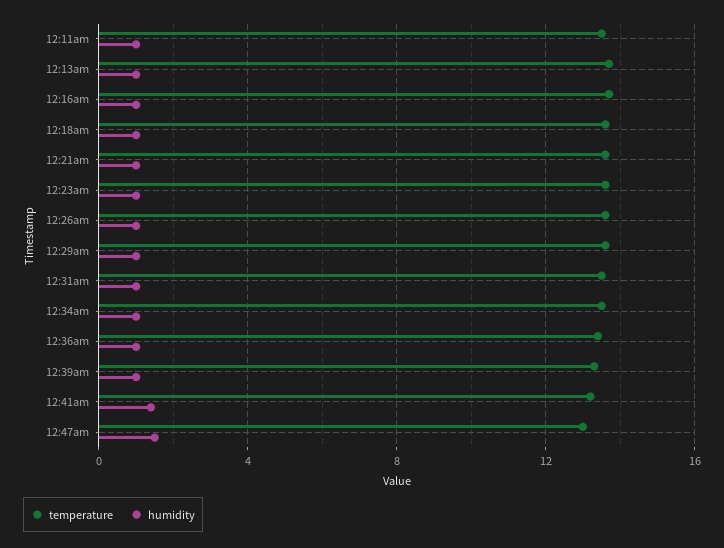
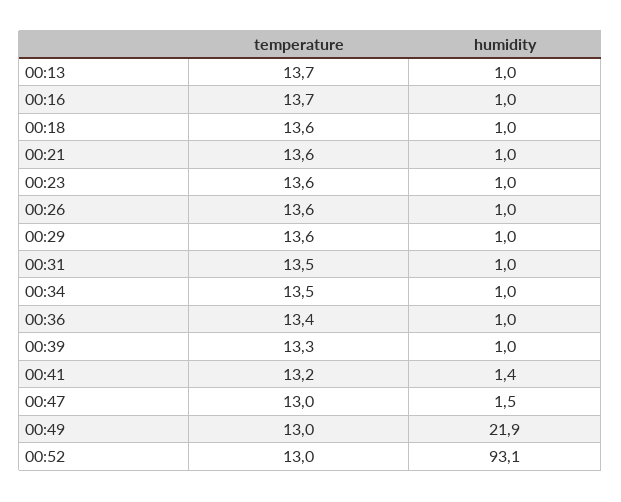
temperature, 12:11am: 13.5 -> none
humidity, 12:11am: 1 -> none
temperature, 00:49: none -> 13
humidity, 00:49: none -> 21.9
temperature, 00:52: none -> 13
humidity, 00:52: none -> 93.1

